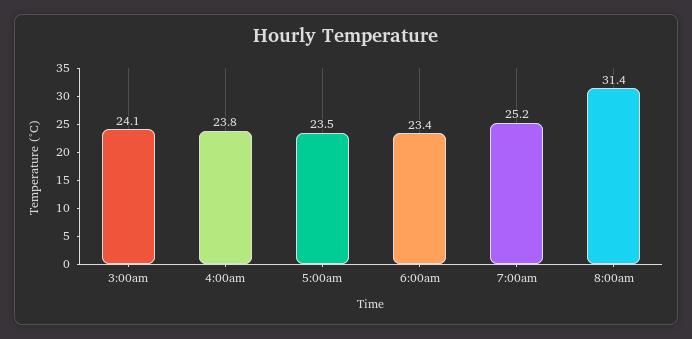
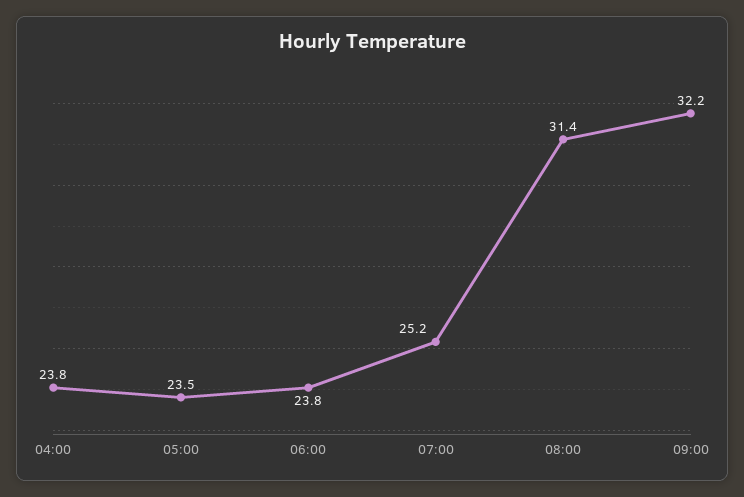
3:00am: 24.1 -> none
6:00am: 23.4 -> 23.8
09:00: none -> 32.2

